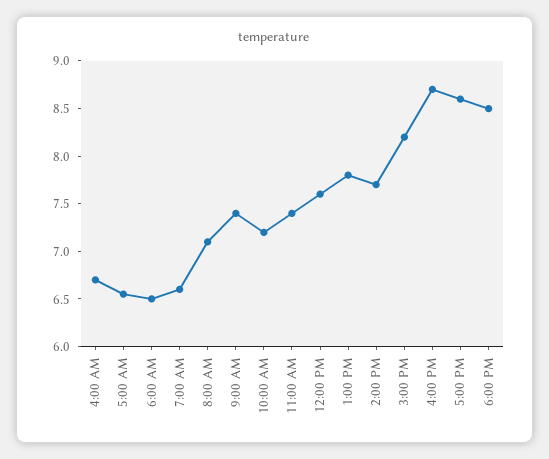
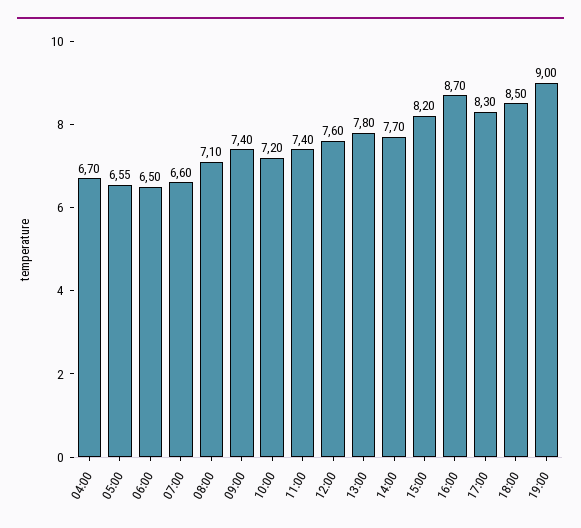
5:00 PM: 8.6 -> 8.3
19:00: none -> 9

